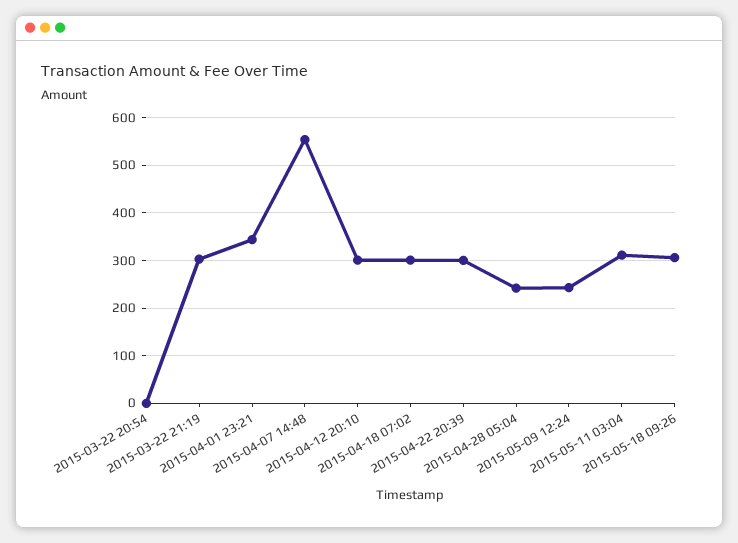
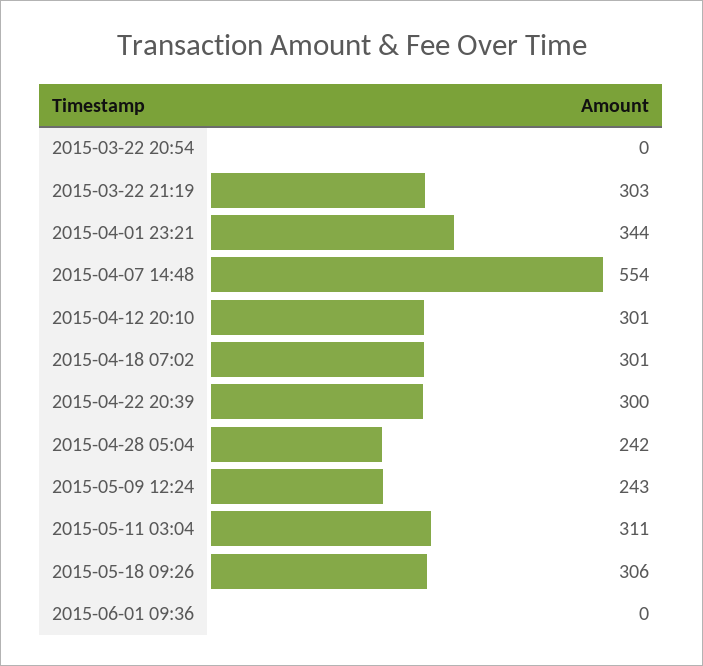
2015-06-01 09:36: none -> 0

